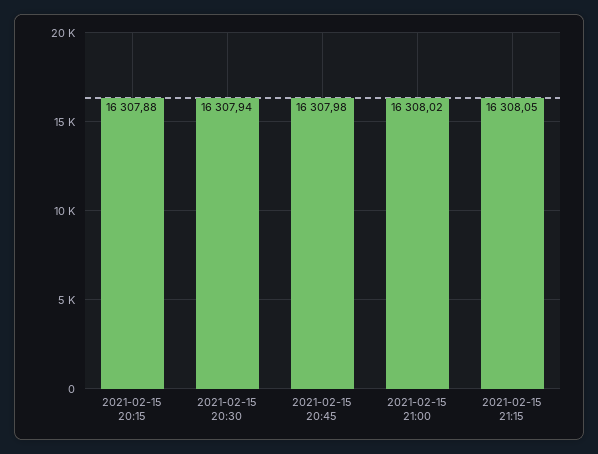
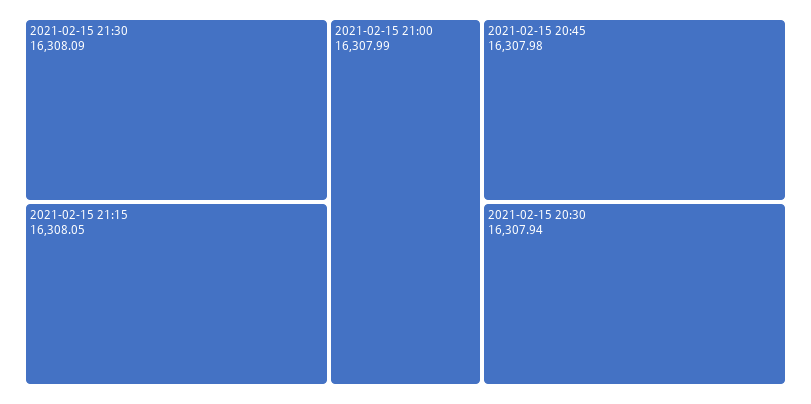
2021-02-15 20:15: 16307.88 -> none
2021-02-15 21:00: 16308.02 -> 16307.99
2021-02-15 21:30: none -> 16308.09

